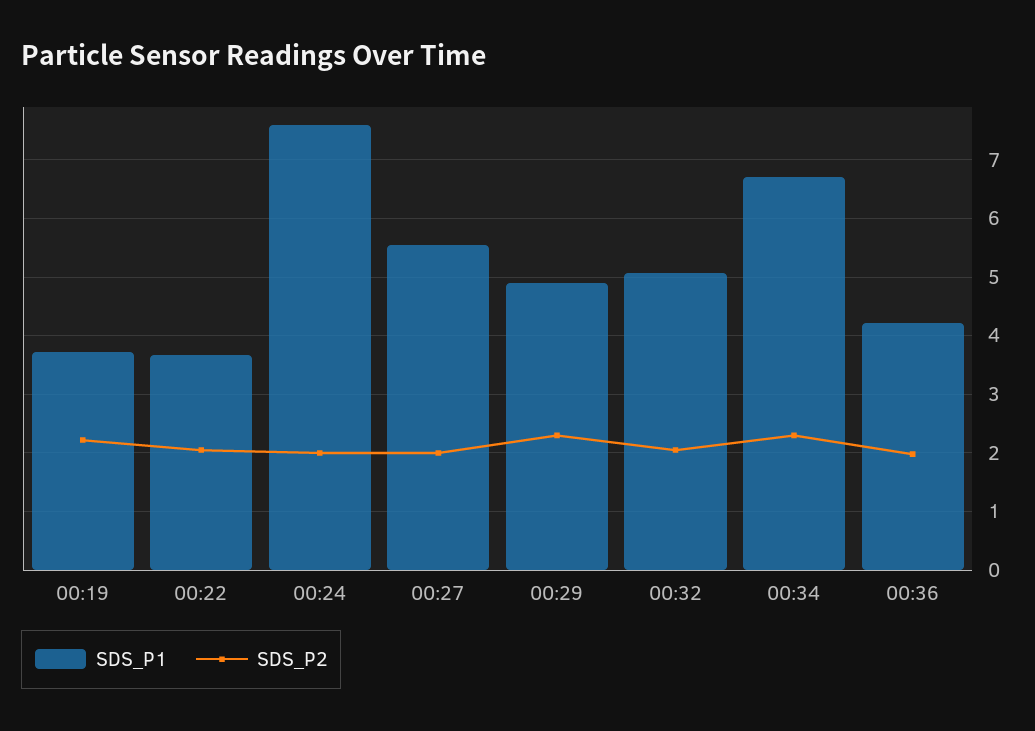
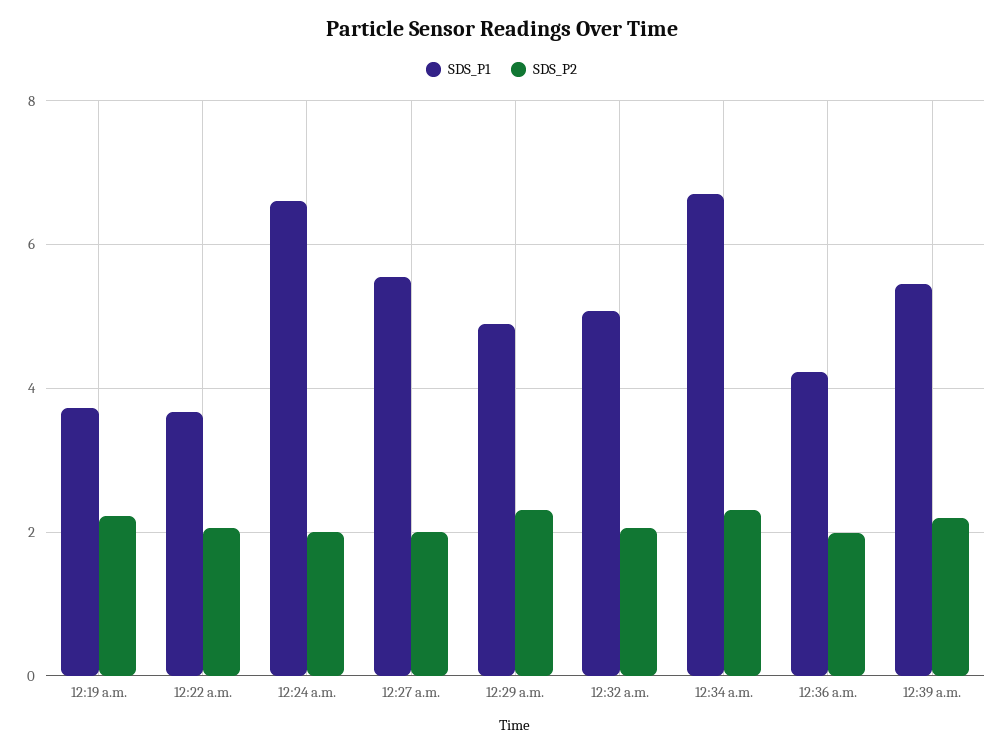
SDS_P1, 00:24: 7.6 -> 6.6
SDS_P1, 12:39 a.m.: none -> 5.4
SDS_P2, 12:39 a.m.: none -> 2.2

